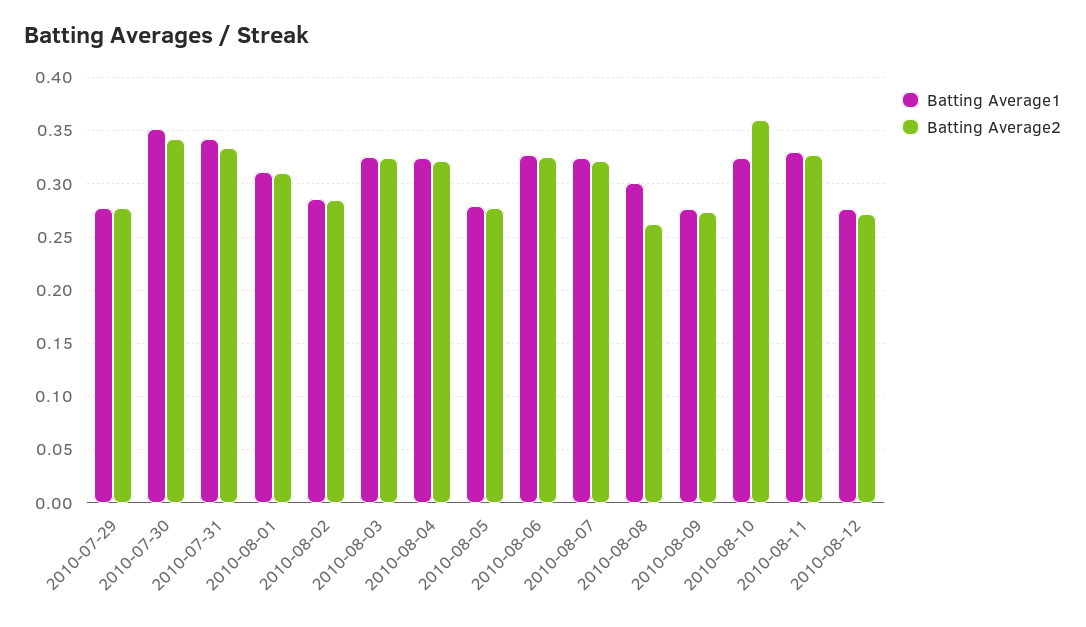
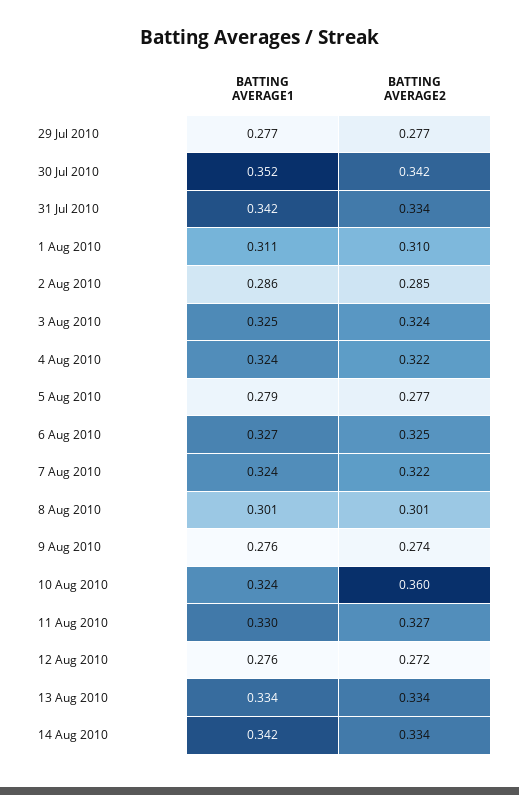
Batting Average2, 2010-08-08: 0.26 -> 0.301
Batting Average1, 13 Aug 2010: none -> 0.334
Batting Average2, 13 Aug 2010: none -> 0.334
Batting Average1, 14 Aug 2010: none -> 0.342
Batting Average2, 14 Aug 2010: none -> 0.334

